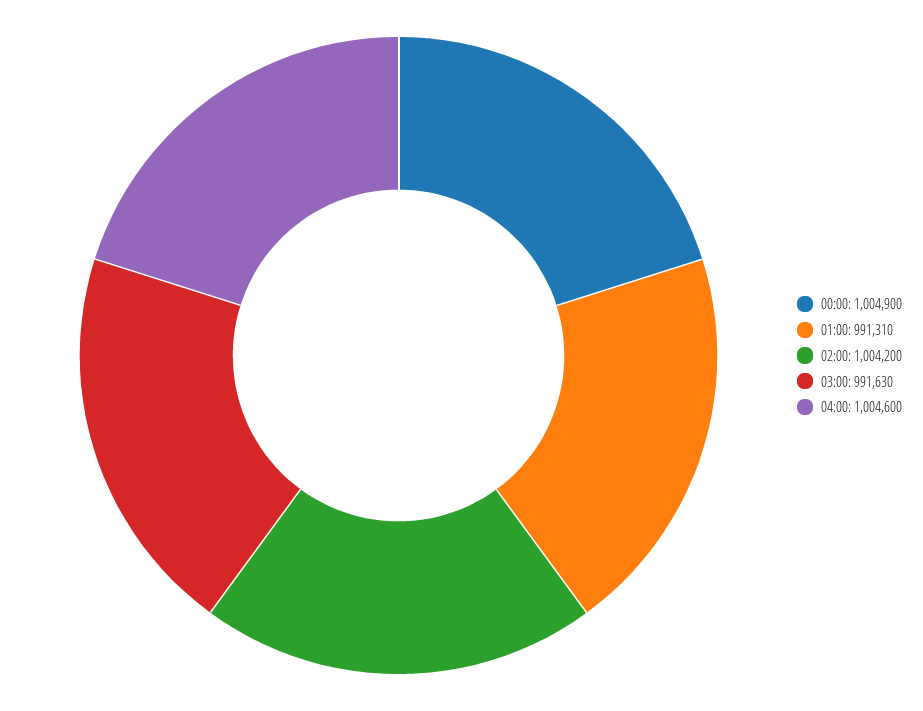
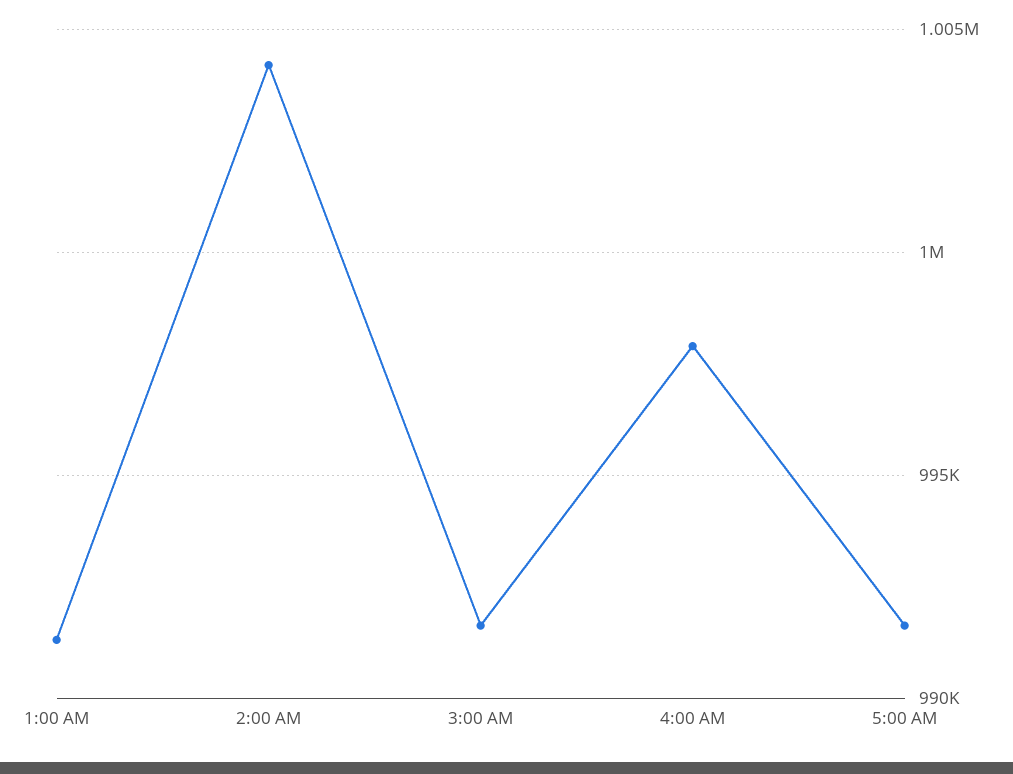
00:00: 1004900 -> none
04:00: 1004600 -> 998000
5:00 AM: none -> 991500

